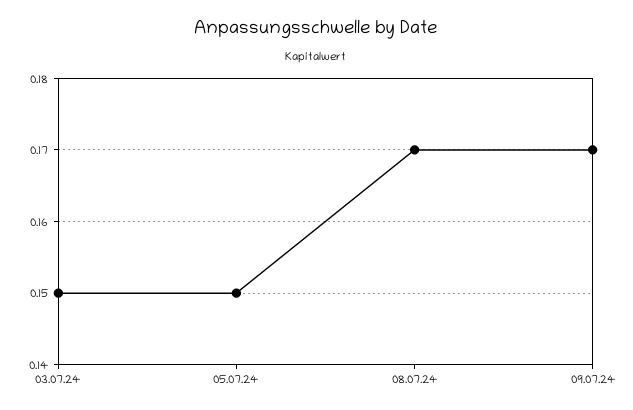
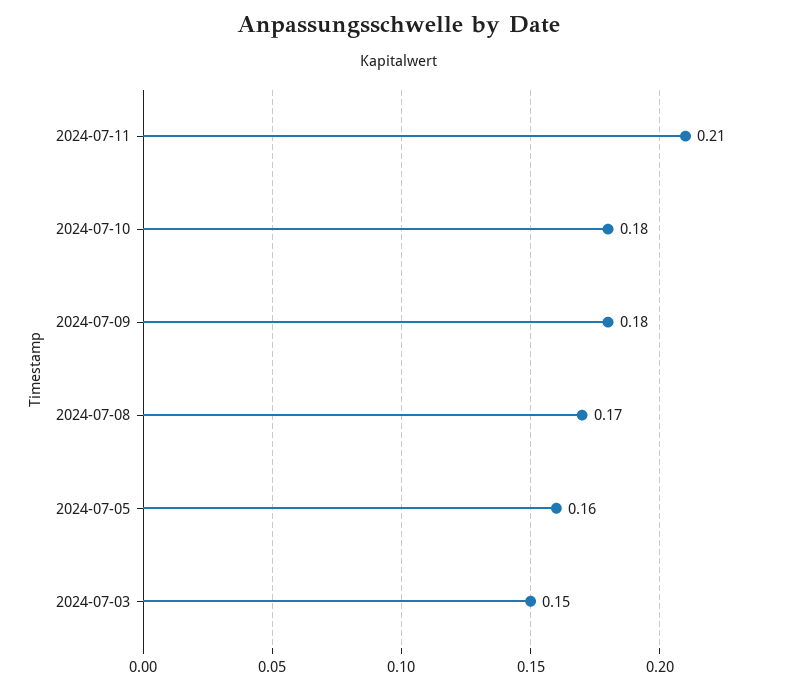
05.07.24: 0.15 -> 0.16
09.07.24: 0.17 -> 0.18
2024-07-11: none -> 0.21
2024-07-10: none -> 0.18

